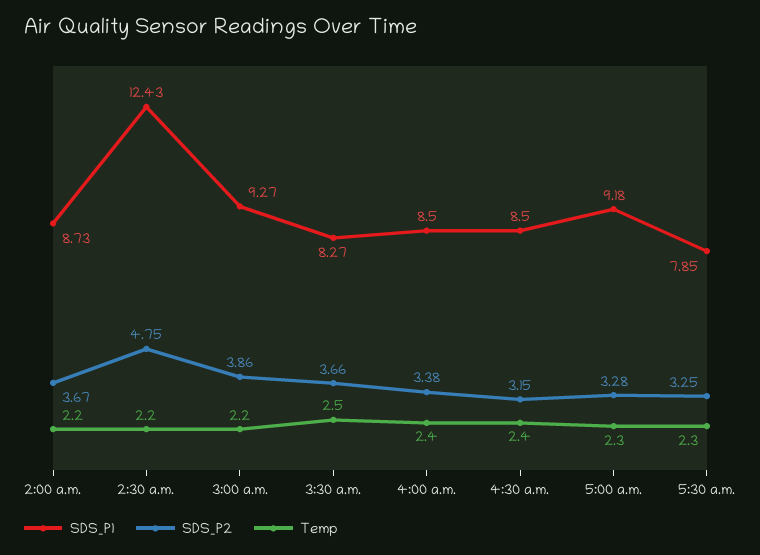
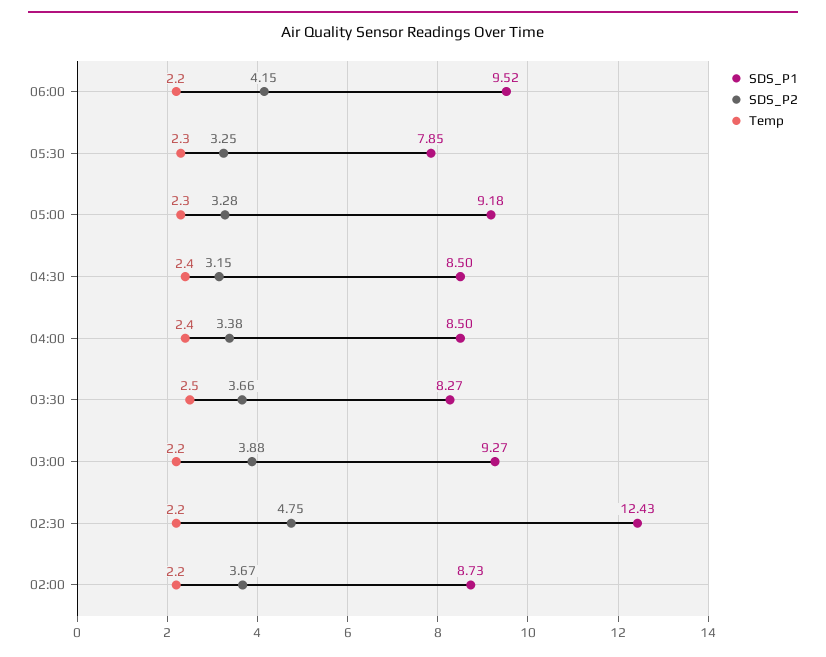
SDS_P2, 3:00 a.m.: 3.86 -> 3.88
SDS_P1, 06:00: none -> 9.52
SDS_P2, 06:00: none -> 4.15
Temp, 06:00: none -> 2.2

